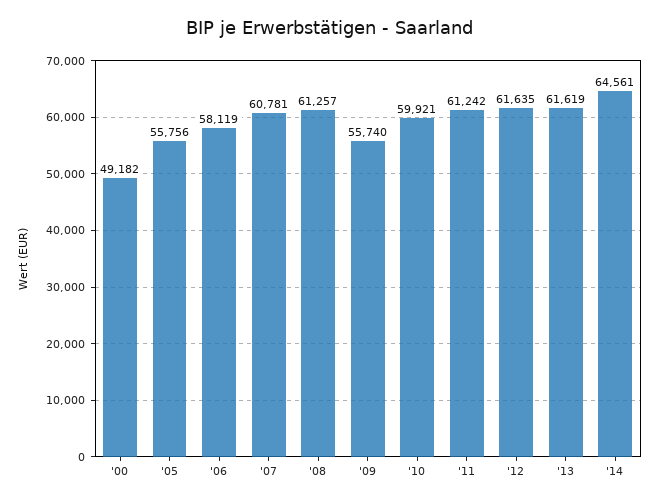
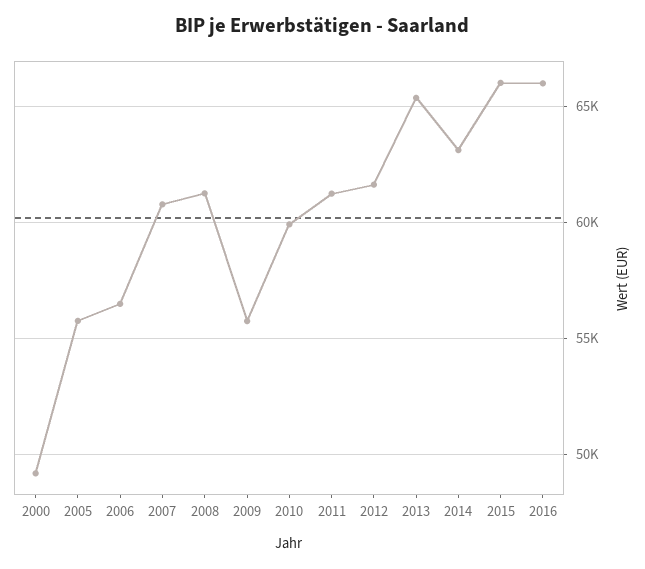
'06: 58119 -> 56500
'13: 61619 -> 65500
'14: 64561 -> 63000
2015: none -> 66000
2016: none -> 66000

